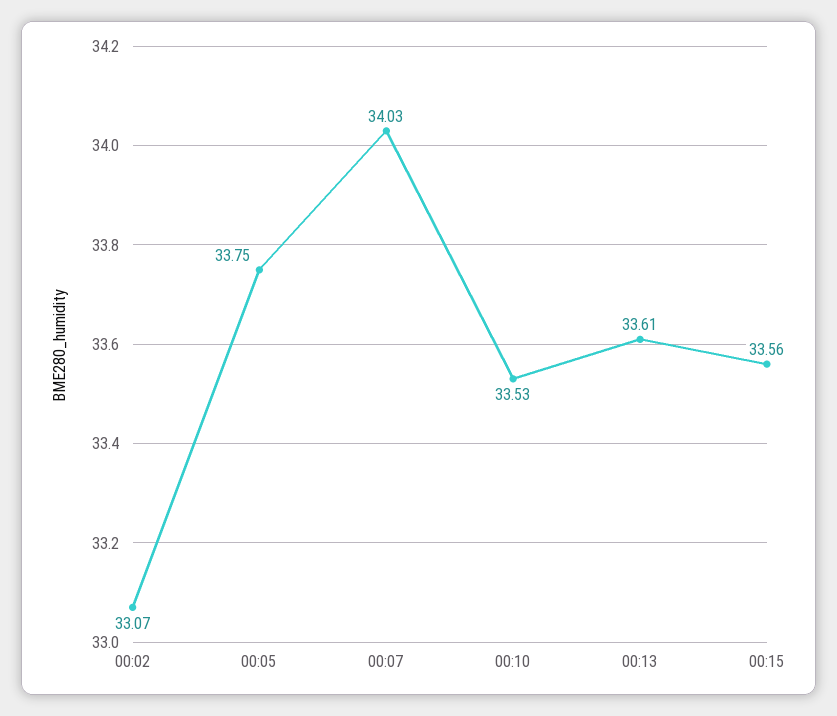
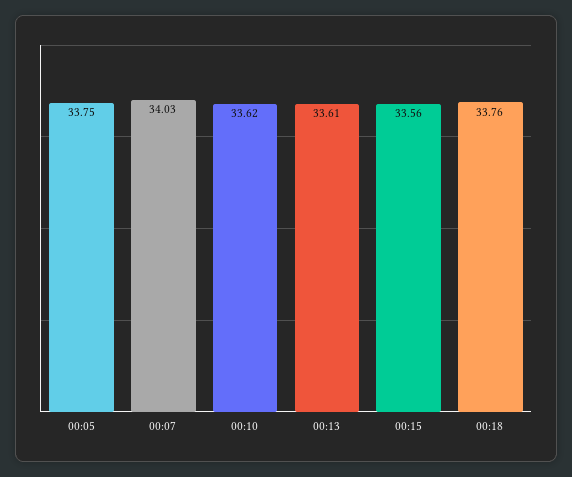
00:02: 33.07 -> none
00:10: 33.53 -> 33.62
00:18: none -> 33.76

